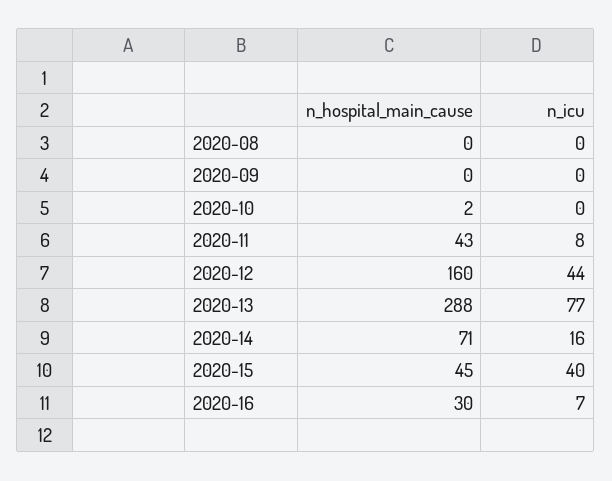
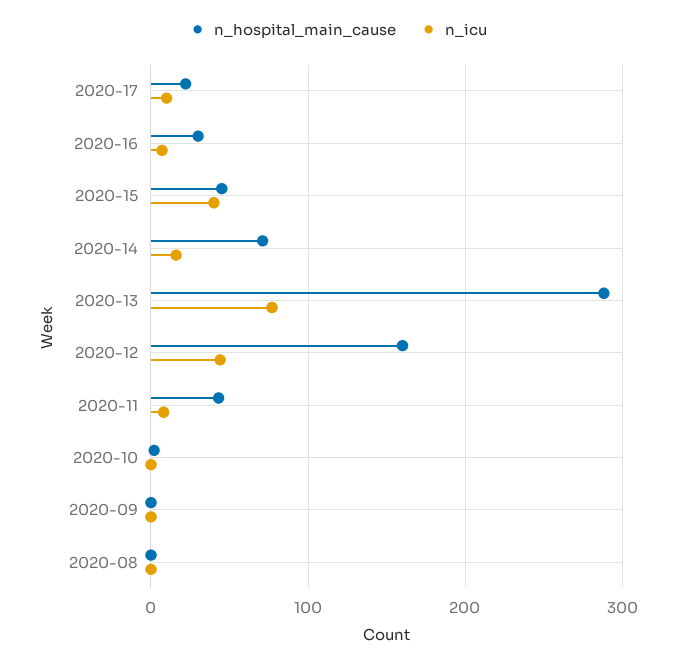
n_hospital_main_cause, 2020-17: none -> 20
n_icu, 2020-17: none -> 10

